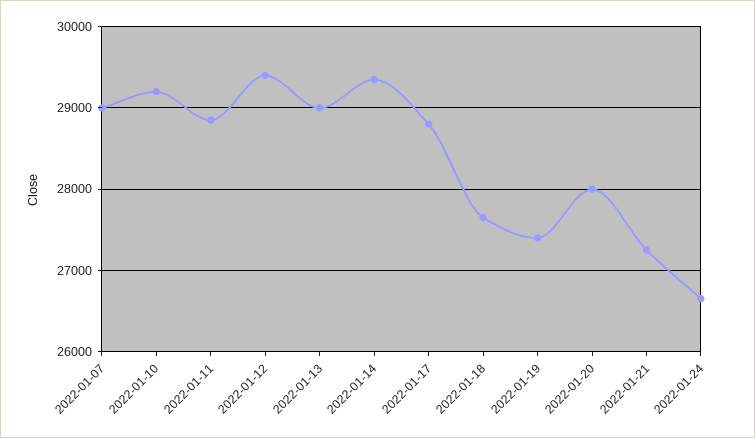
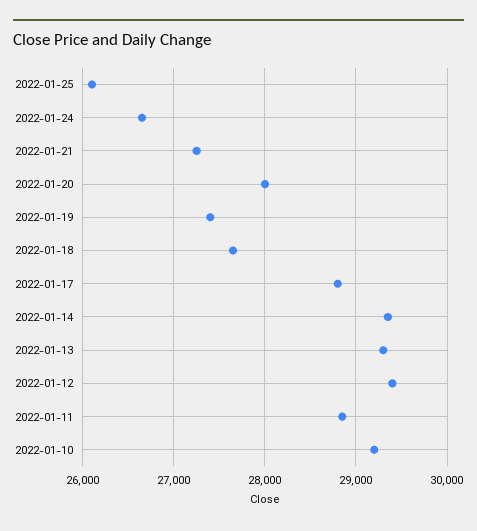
2022-01-07: 29000 -> none
2022-01-13: 29000 -> 29300
2022-01-25: none -> 26100

